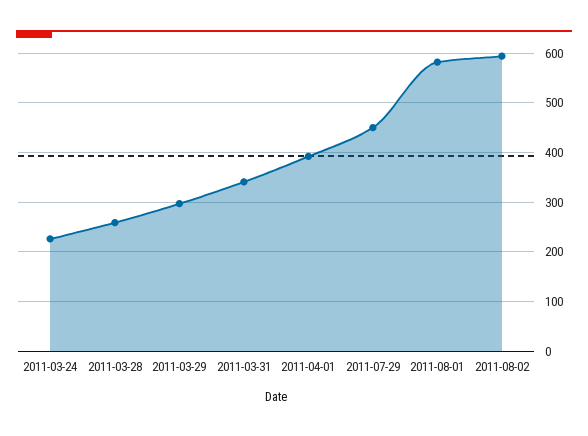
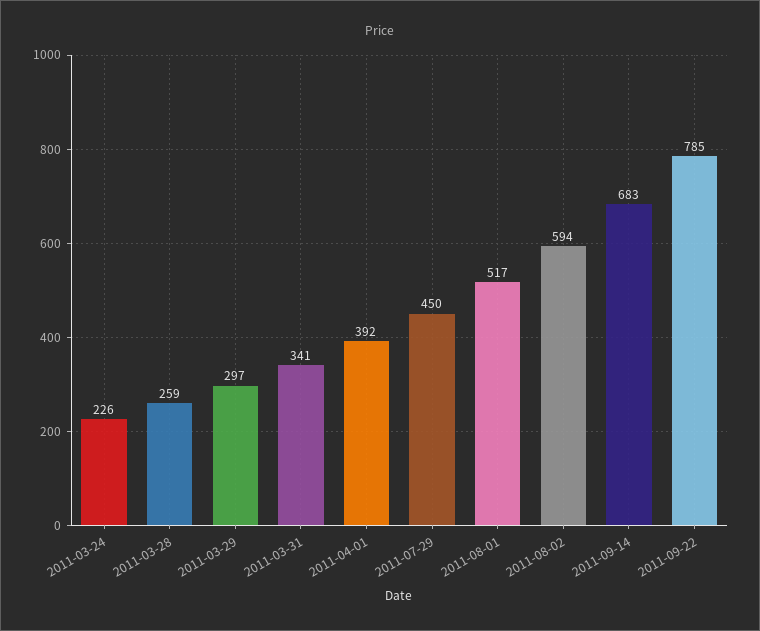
2011-08-01: 580 -> 517
2011-09-14: none -> 683
2011-09-22: none -> 785

